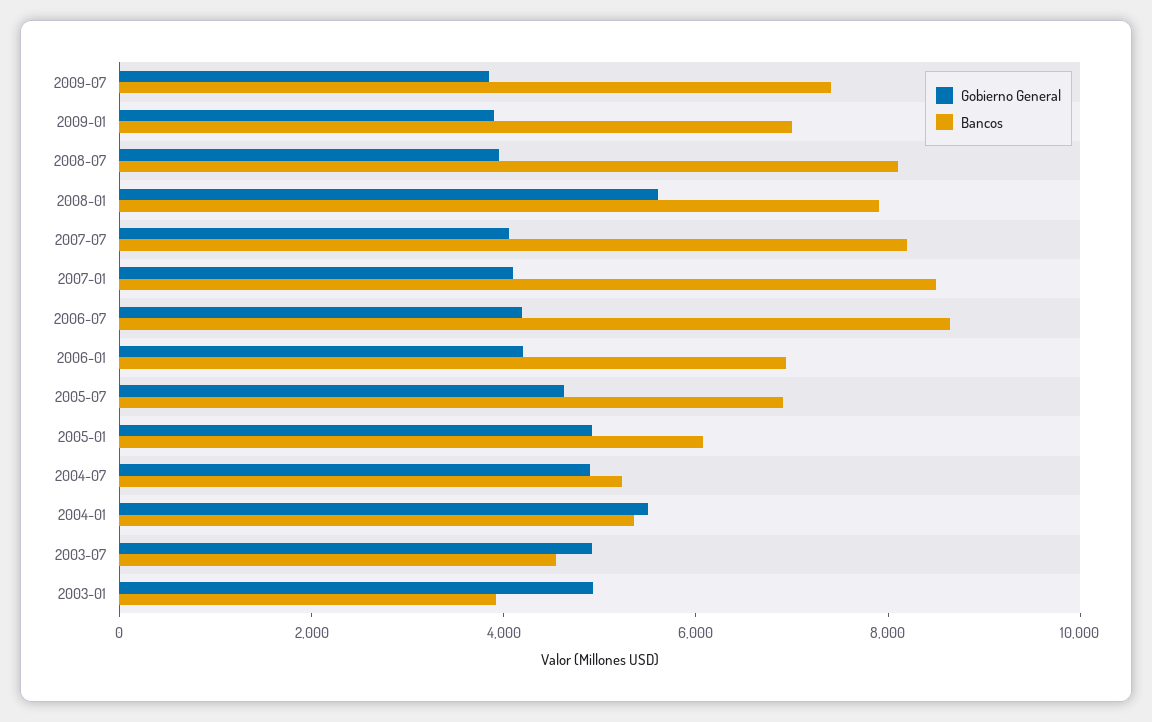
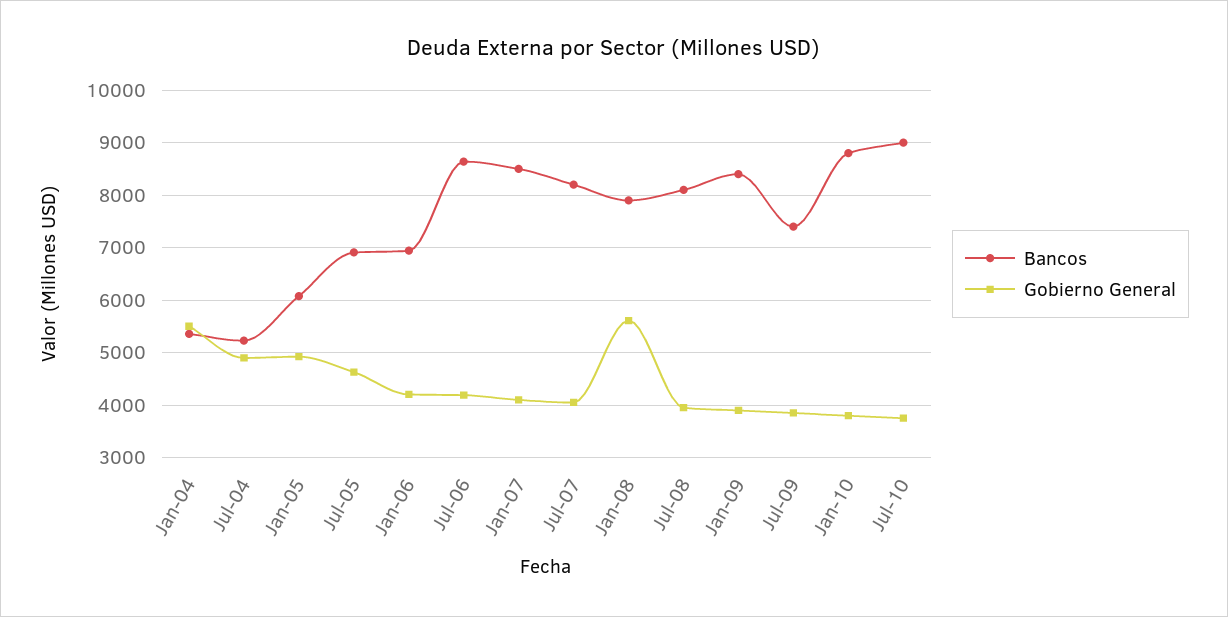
Bancos, 2009-01: 7000 -> 8400
Gobierno General, 2003-07: 5000 -> none
Bancos, 2003-07: 4500 -> none
Gobierno General, 2003-01: 5000 -> none
Bancos, 2003-01: 4000 -> none
Bancos, Jan-10: none -> 8800
Gobierno General, Jan-10: none -> 3800
Bancos, Jul-10: none -> 9000
Gobierno General, Jul-10: none -> 3800

